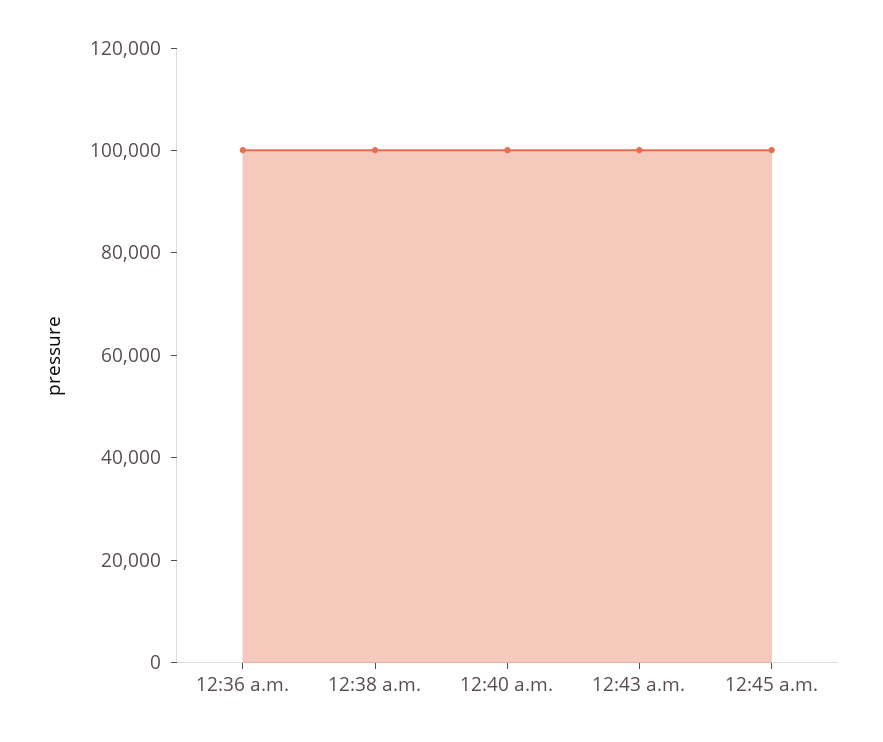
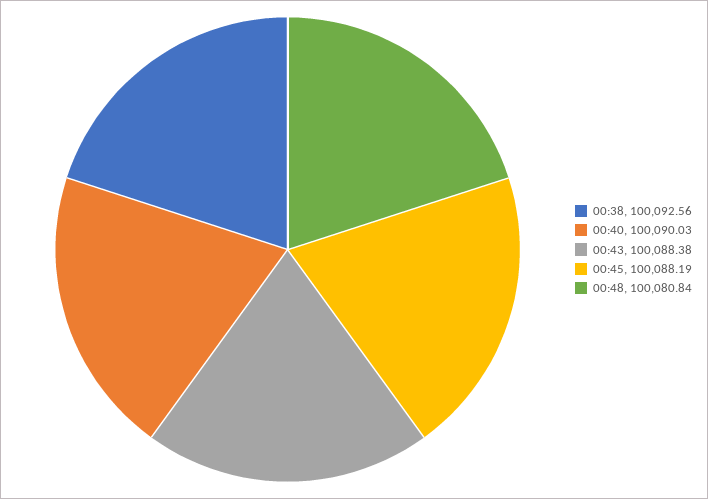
12:36 a.m.: 100000 -> none
00:48: none -> 100080.84

